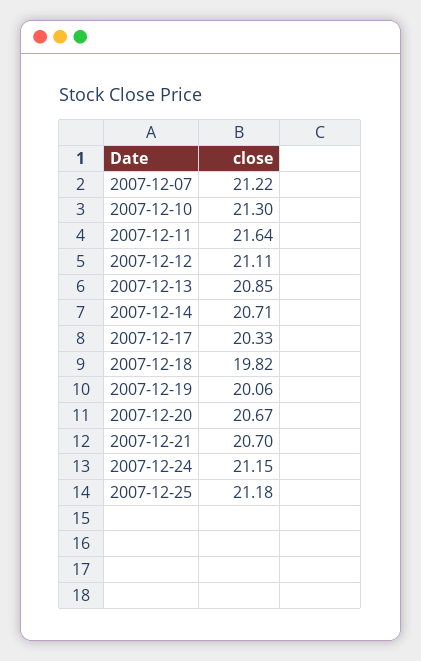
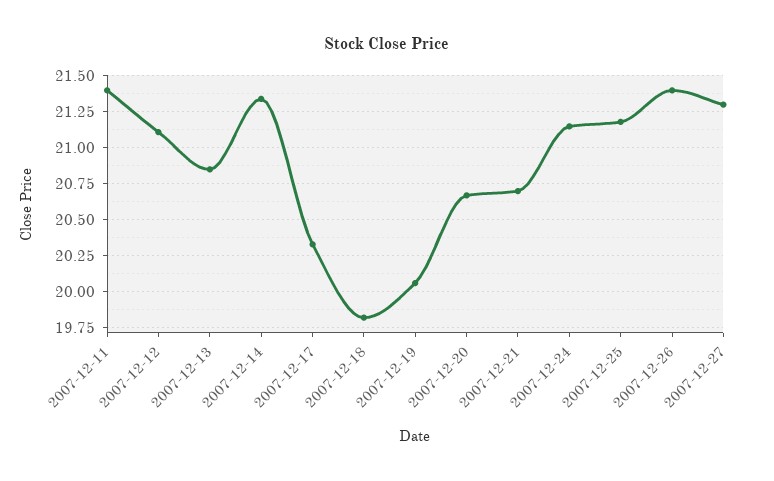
2007-12-07: 21.22 -> none
2007-12-10: 21.3 -> none
2007-12-11: 21.64 -> 21.4
2007-12-14: 20.71 -> 21.35
2007-12-26: none -> 21.4
2007-12-27: none -> 21.3

